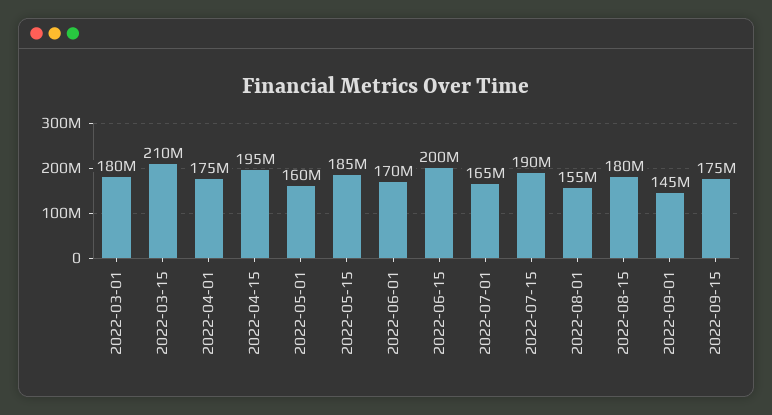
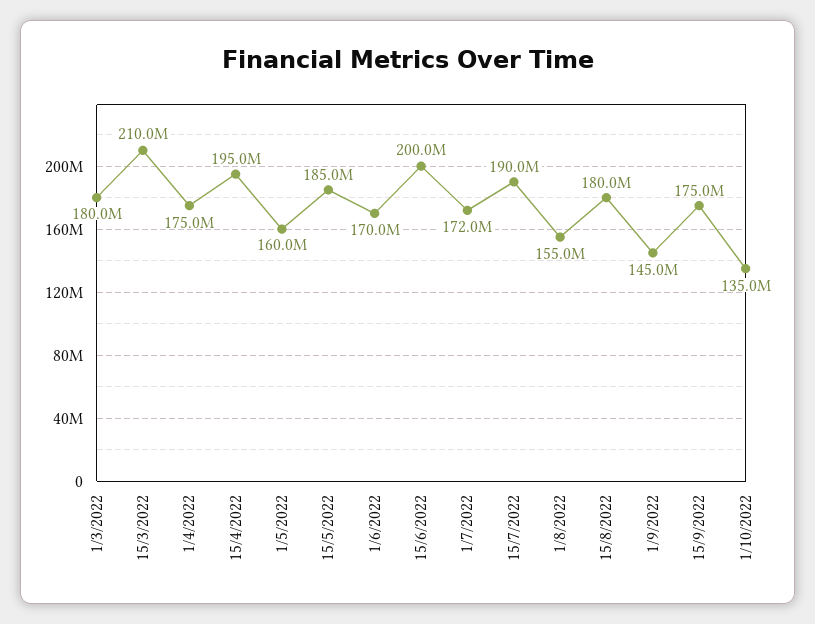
2022-07-01: 165000000 -> 172000000
1/10/2022: none -> 135000000

